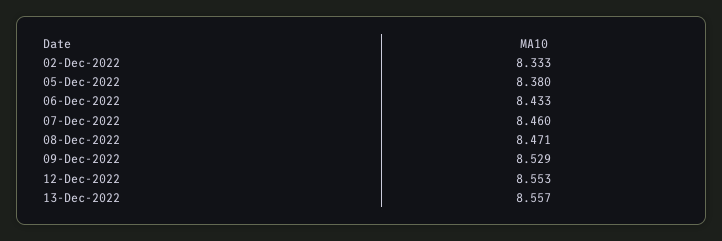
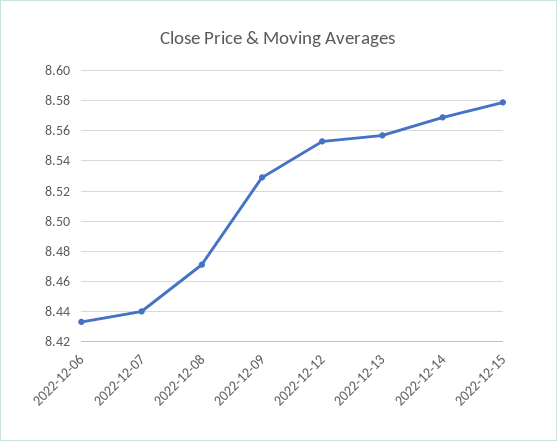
02-Dec-2022: 8.333 -> none
05-Dec-2022: 8.38 -> none
07-Dec-2022: 8.46 -> 8.44
2022-12-14: none -> 8.57
2022-12-15: none -> 8.58

